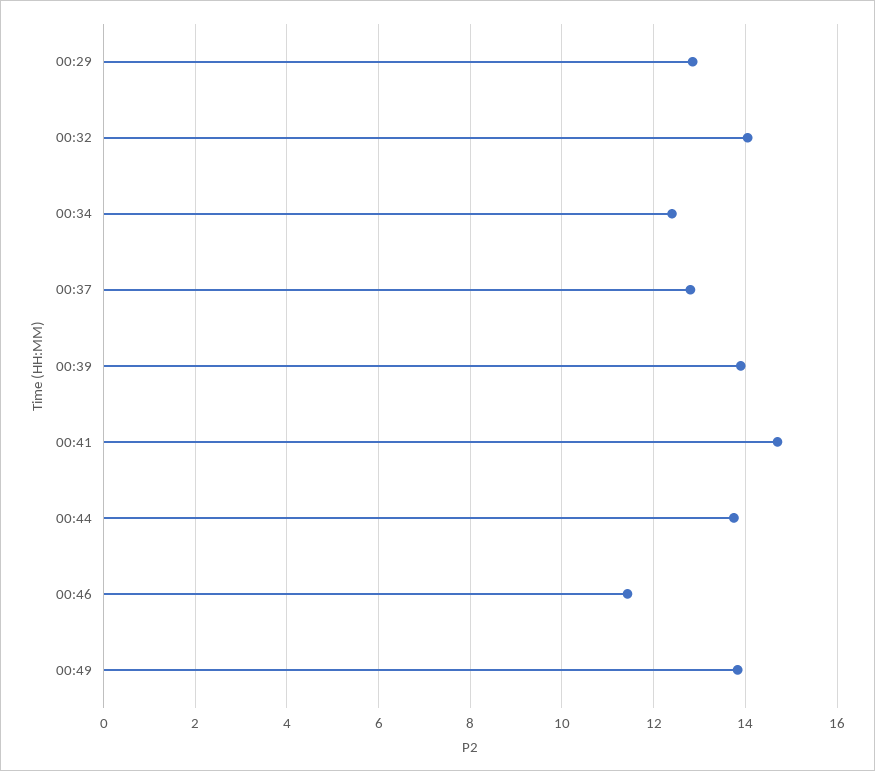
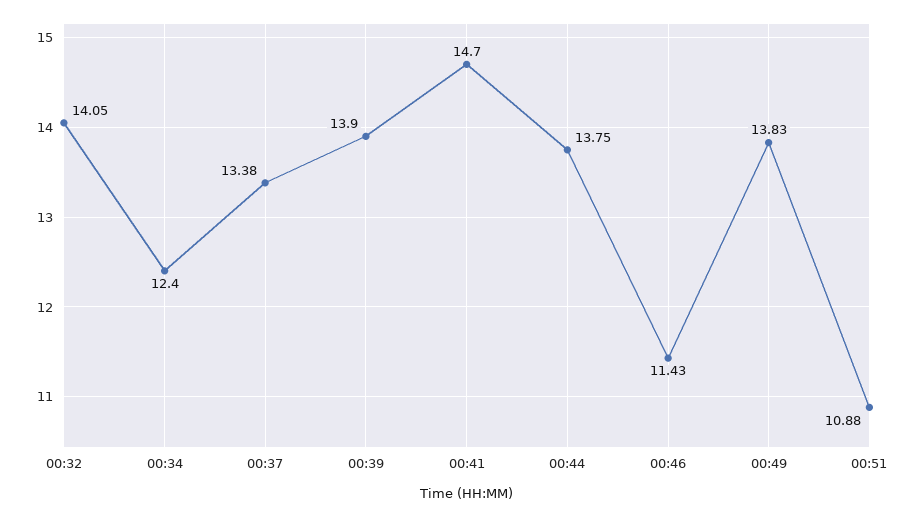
00:29: 12.8 -> none
00:37: 12.8 -> 13.38
00:51: none -> 10.88

